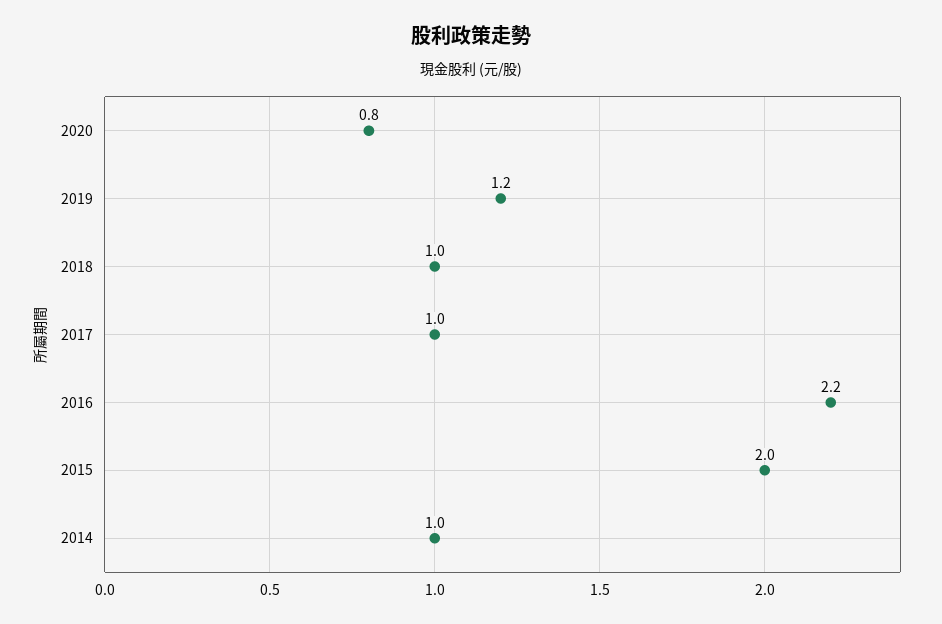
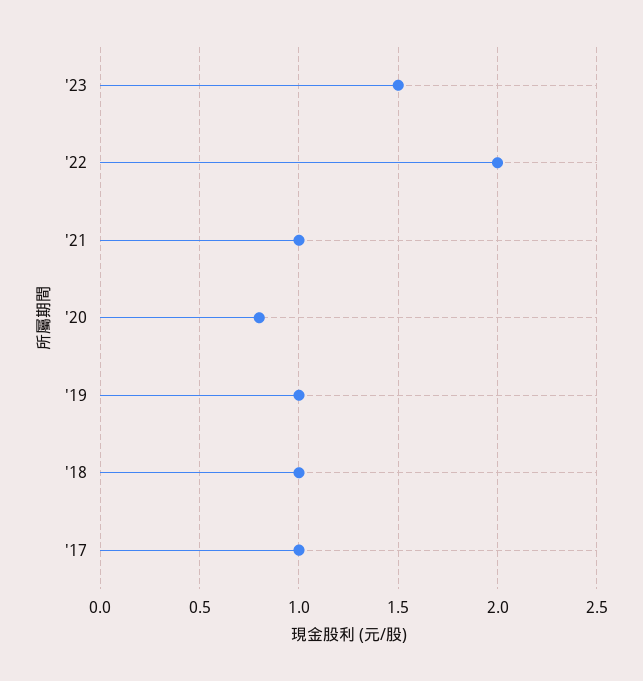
2019: 1.2 -> 1
2016: 2.2 -> none
2015: 2 -> none
2014: 1 -> none
'23: none -> 1.5
'22: none -> 2
'21: none -> 1

